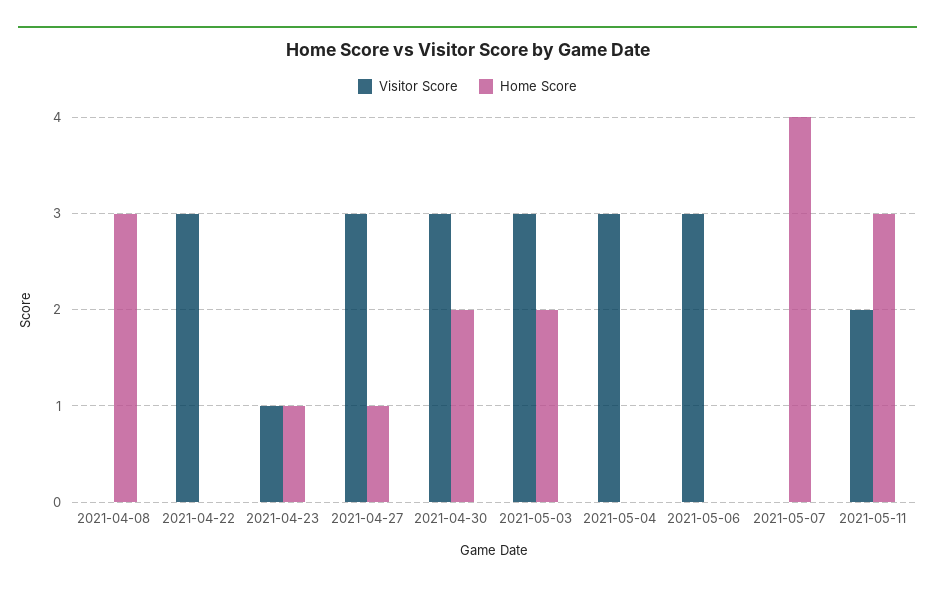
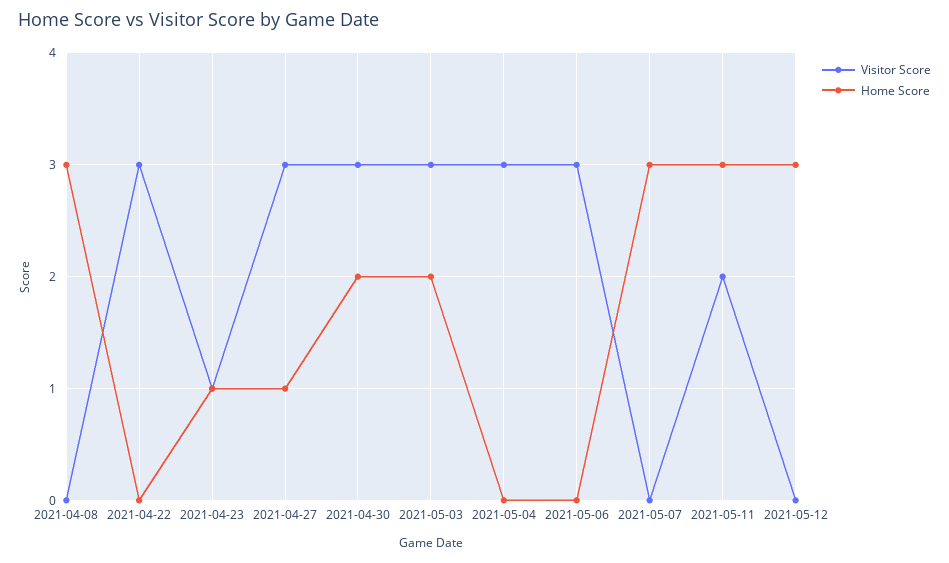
Home Score, 2021-05-07: 4 -> 3
Visitor Score, 2021-05-12: none -> 0
Home Score, 2021-05-12: none -> 3

